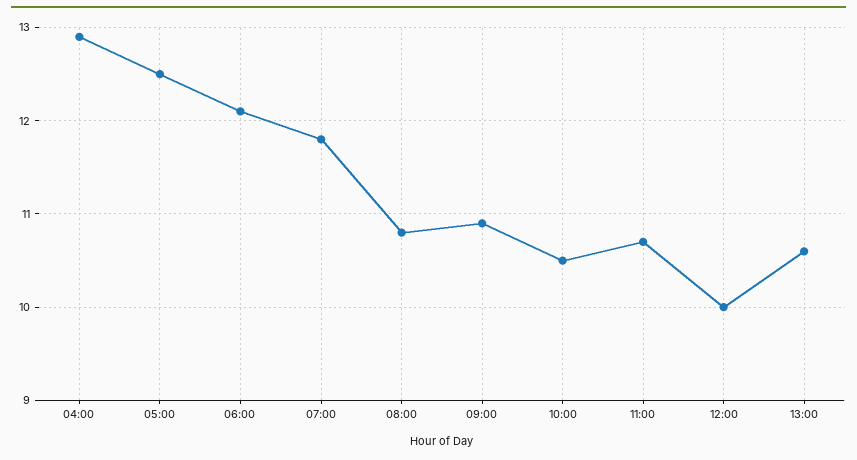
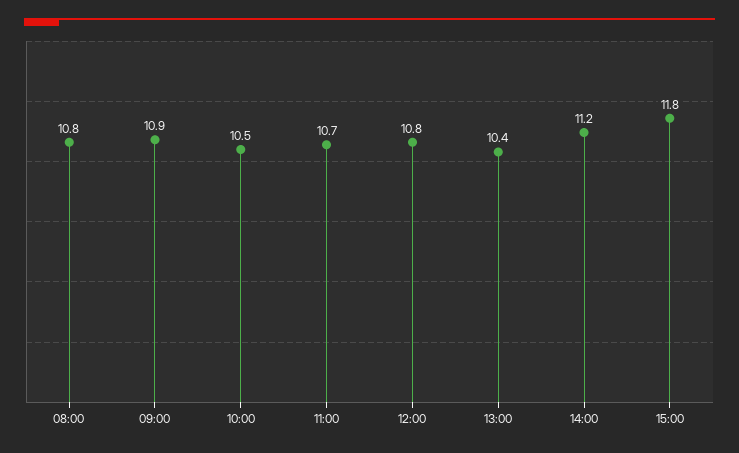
04:00: 12.9 -> none
05:00: 12.5 -> none
06:00: 12.1 -> none
07:00: 11.8 -> none
12:00: 10 -> 10.8
13:00: 10.6 -> 10.4
14:00: none -> 11.2
15:00: none -> 11.8

